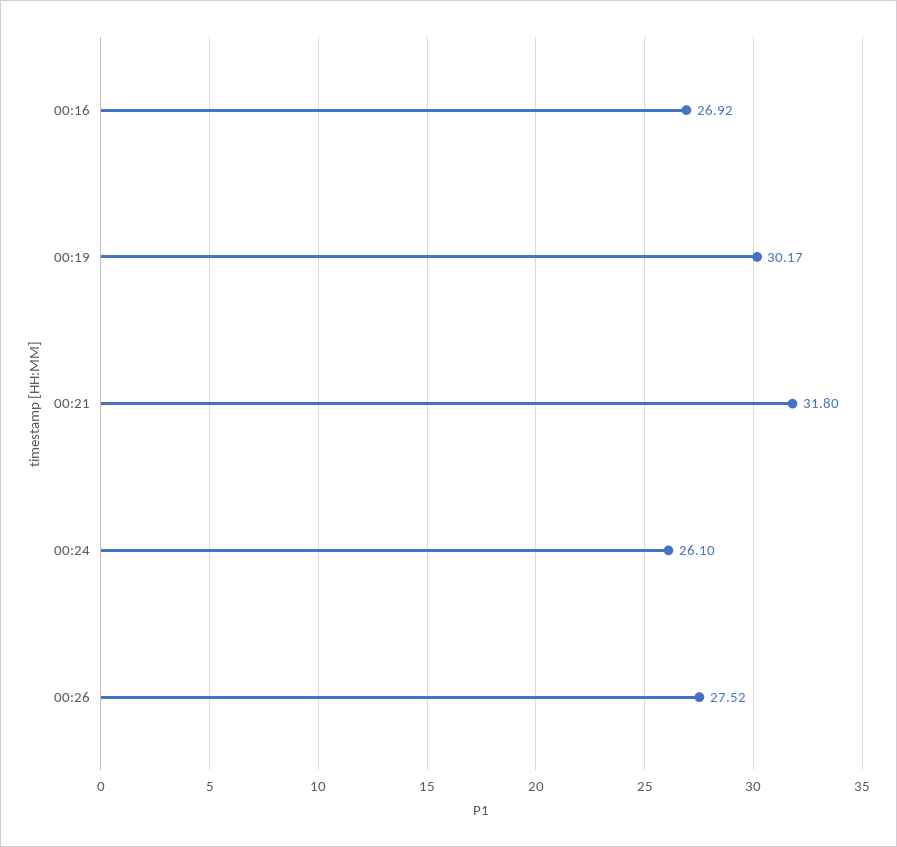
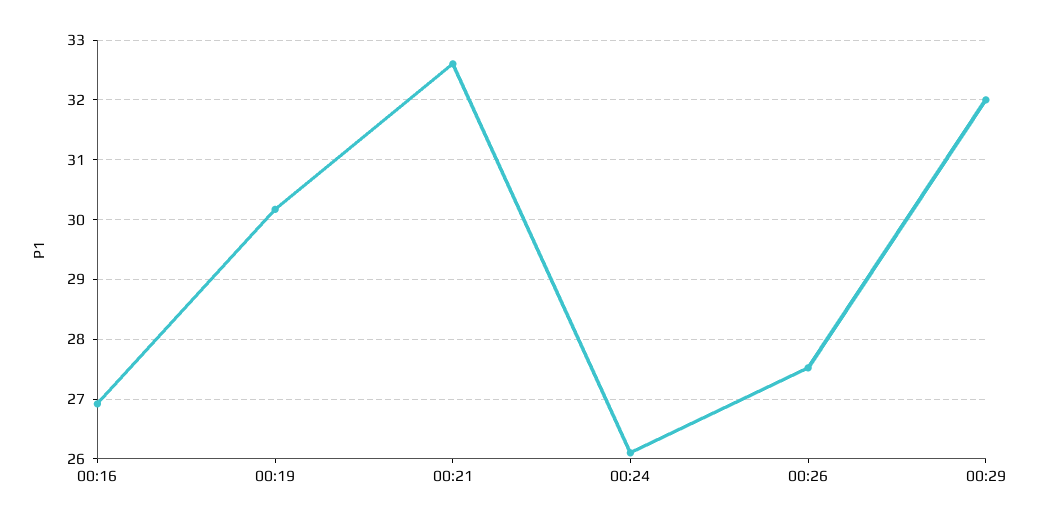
00:21: 31.8 -> 32.6
00:29: none -> 32

